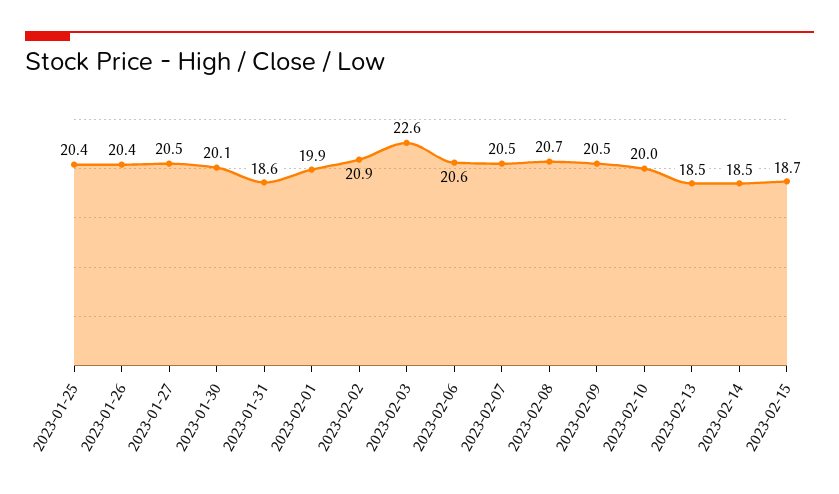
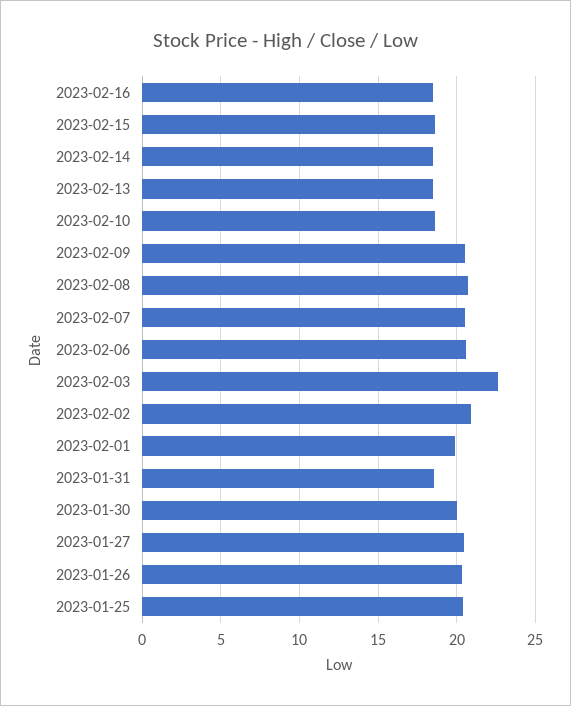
2023-02-10: 20 -> 18.5
2023-02-16: none -> 18.5

